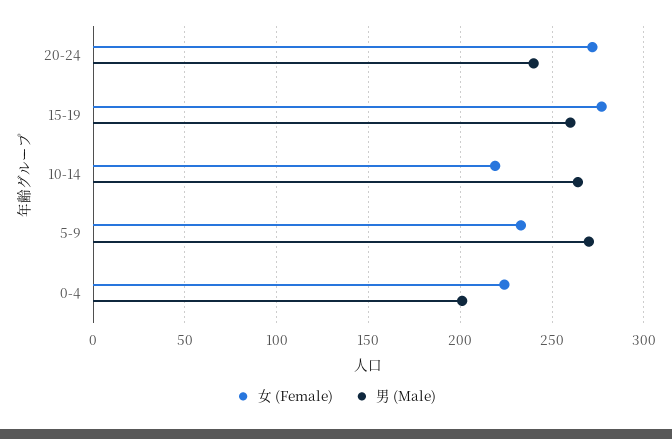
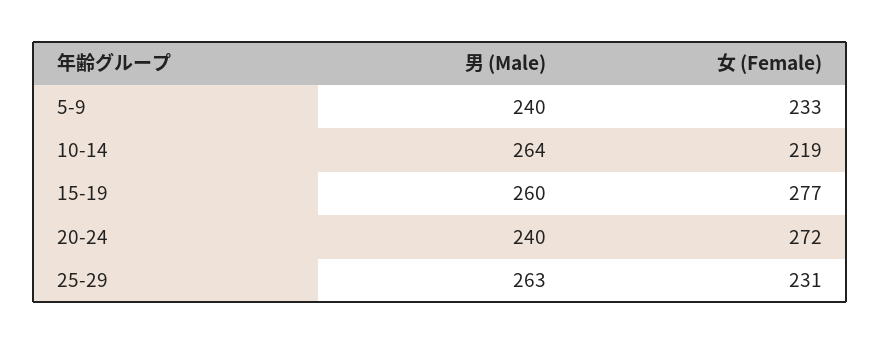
男 (Male), 5-9: 270 -> 240
女 (Female), 0-4: 225 -> none
男 (Male), 0-4: 200 -> none
男 (Male), 25-29: none -> 263
女 (Female), 25-29: none -> 231

